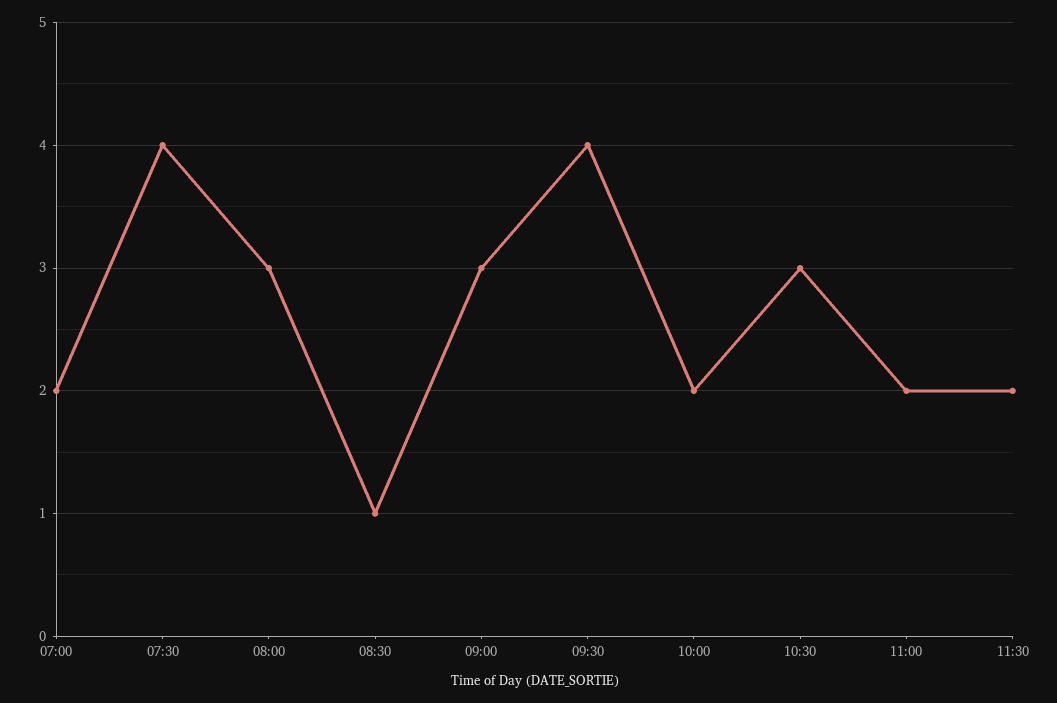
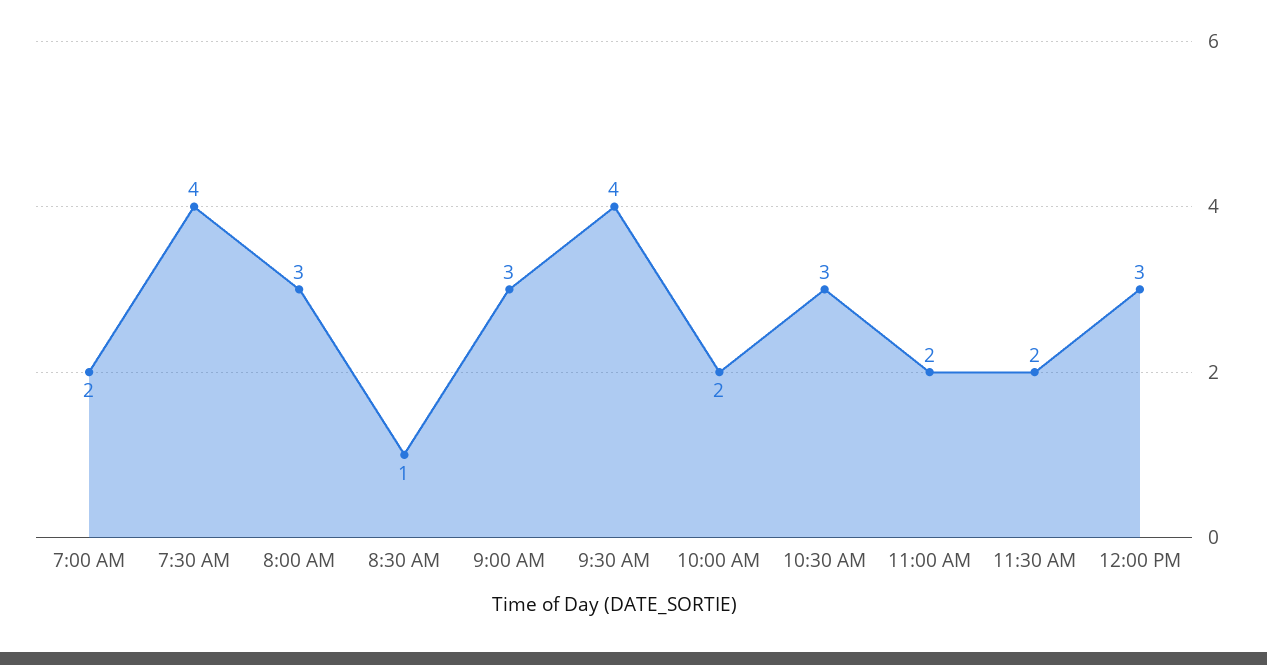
12:00 PM: none -> 3

